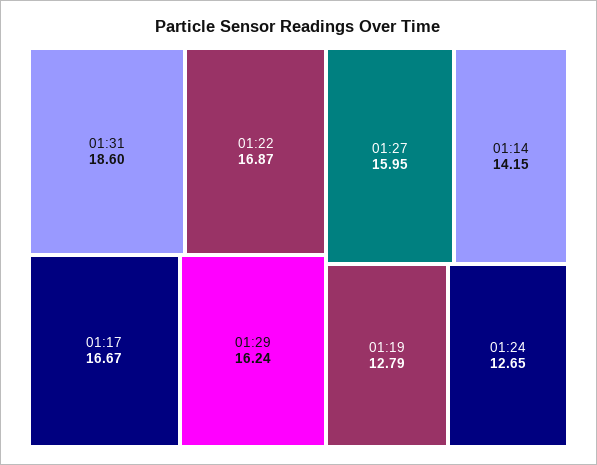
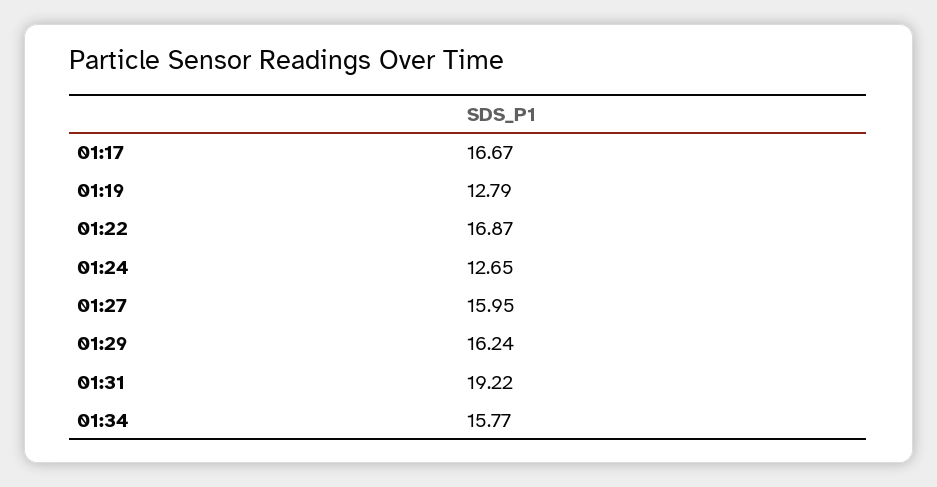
01:31: 18.6 -> 19.22
01:14: 14.15 -> none
01:34: none -> 15.77

